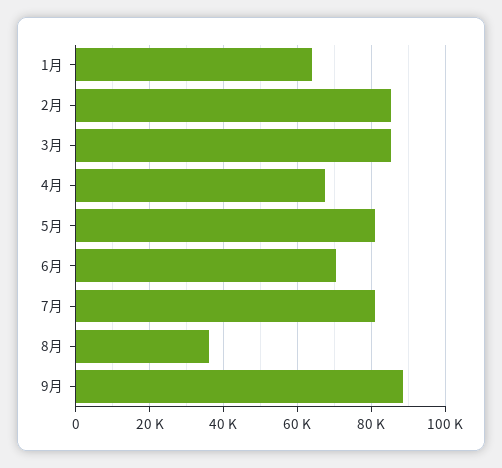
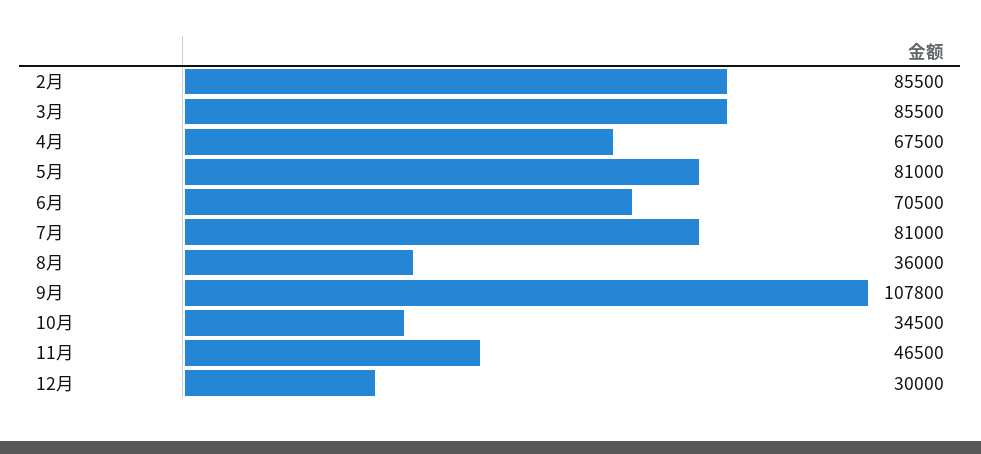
1月: 64000 -> none
9月: 88000 -> 107800
10月: none -> 34500
11月: none -> 46500
12月: none -> 30000

